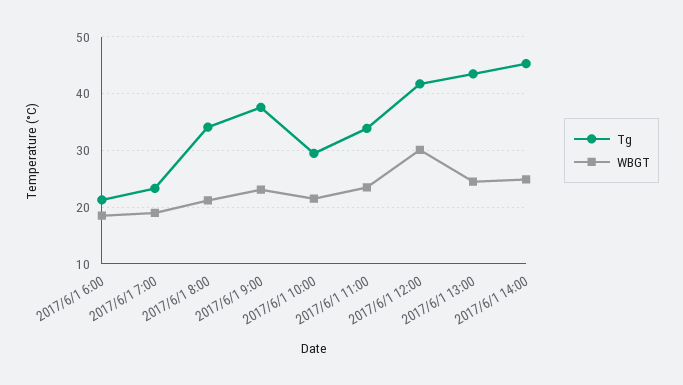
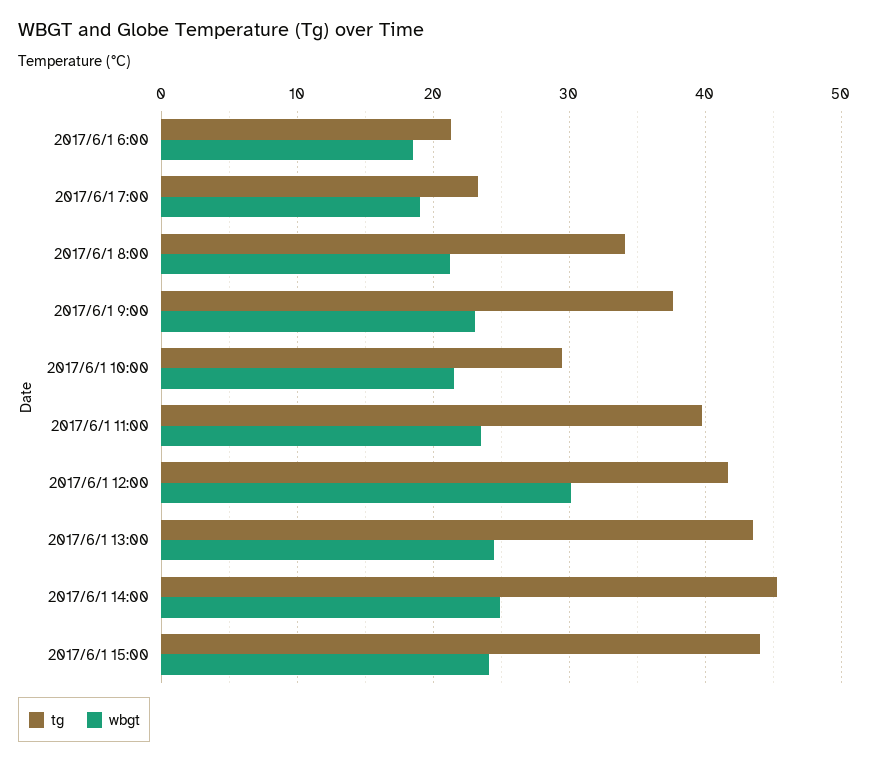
Tg, 2017/6/1 11:00: 34 -> 40
Tg, 2017/6/1 15:00: none -> 44
WBGT, 2017/6/1 15:00: none -> 24

